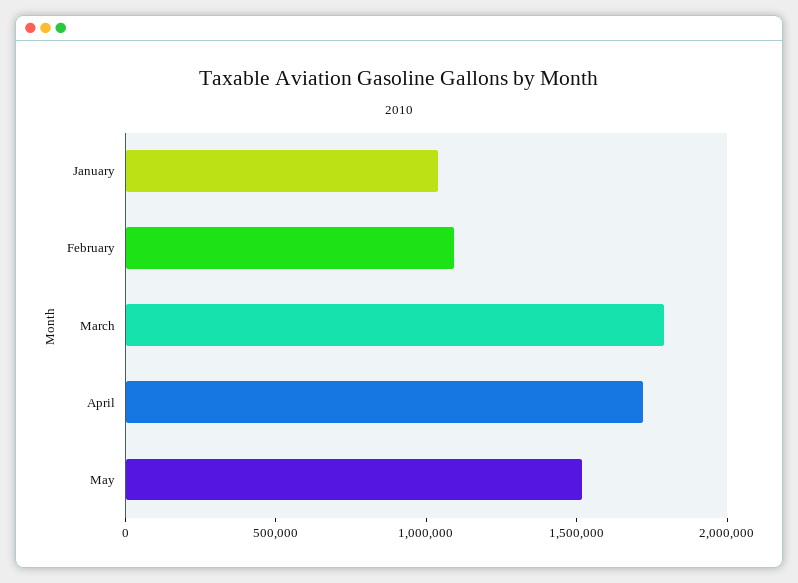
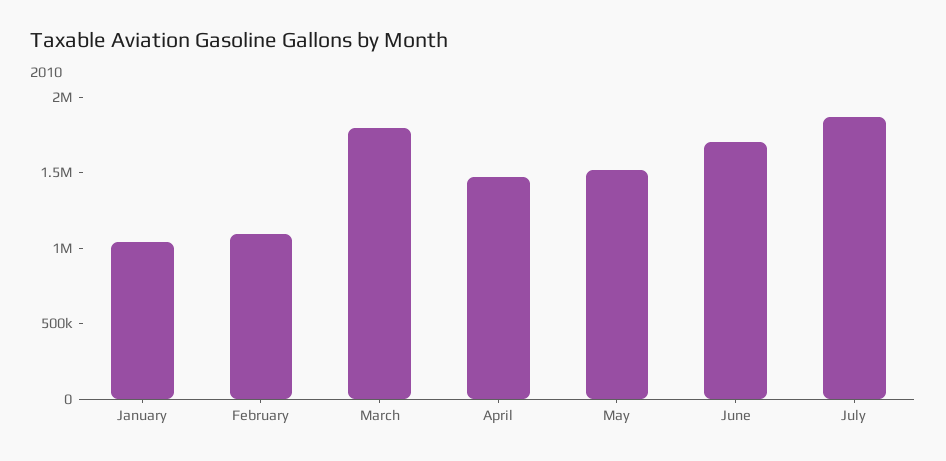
April: 1700000 -> 1500000
June: none -> 1700000
July: none -> 1900000

